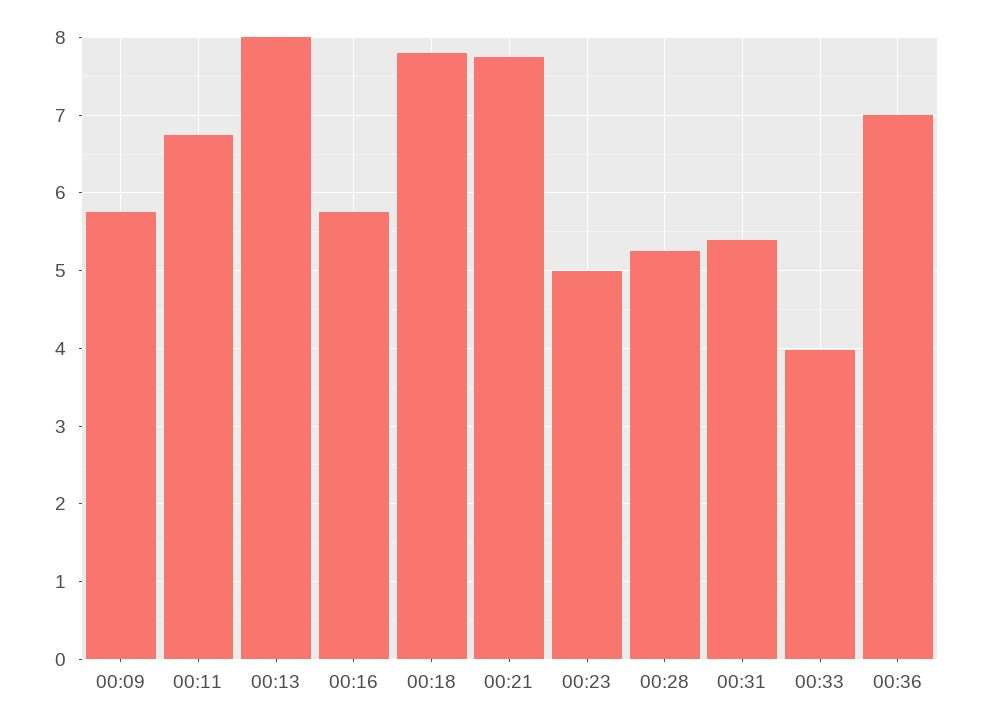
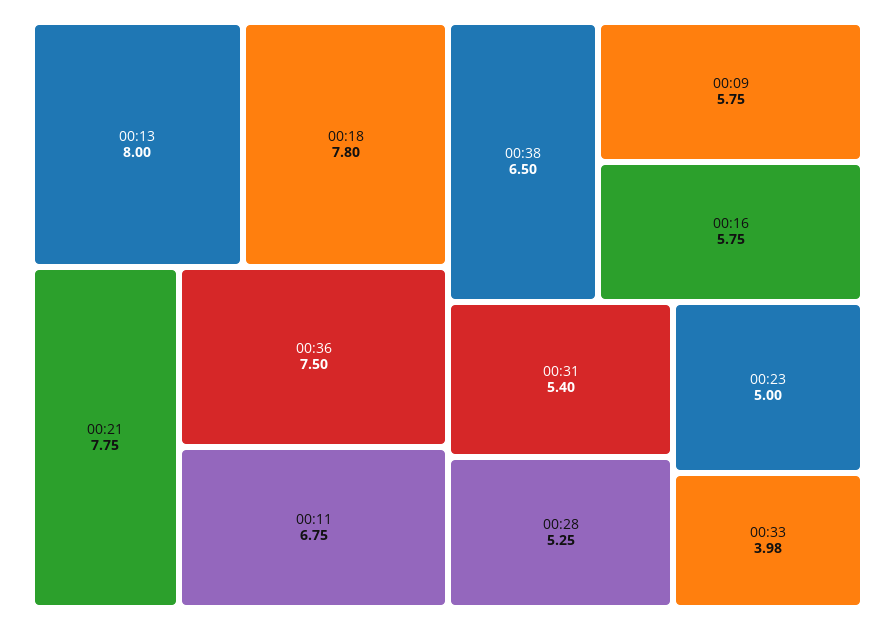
00:36: 7 -> 7.5
00:38: none -> 6.5

